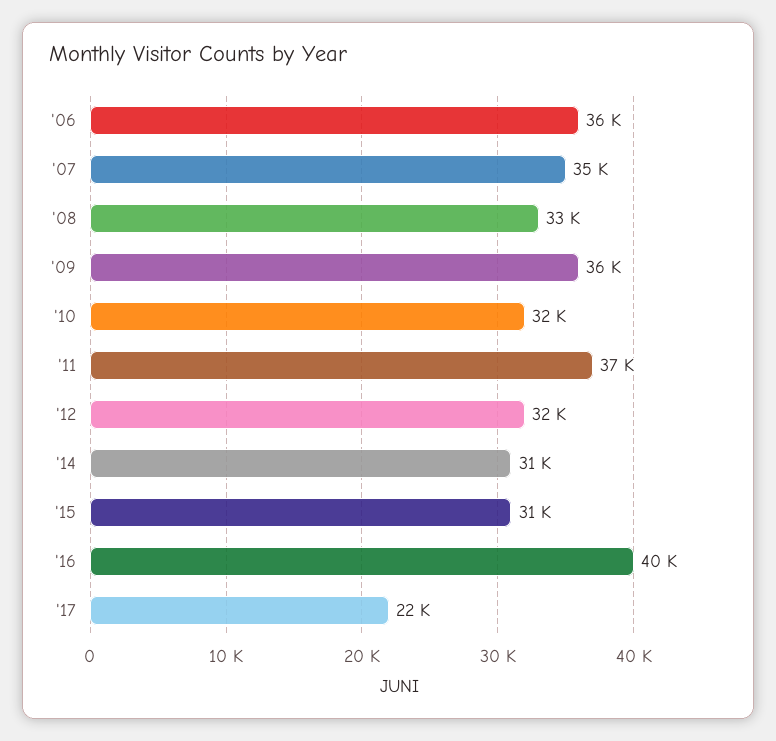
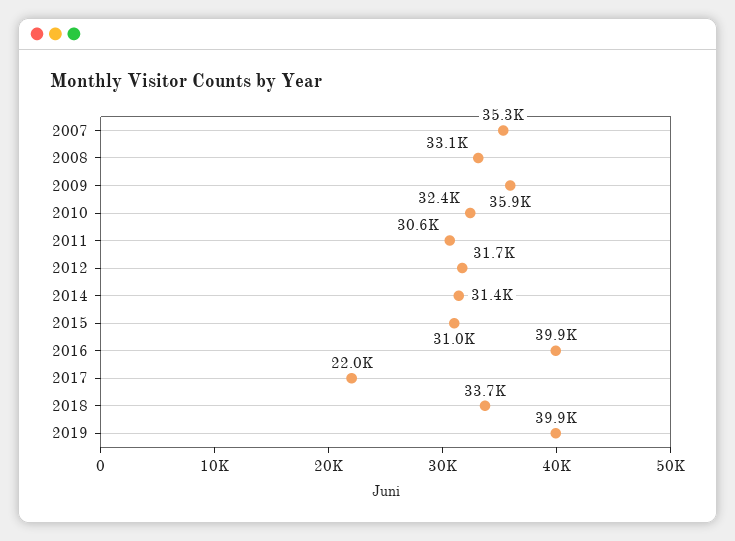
'06: 36000 -> none
'11: 37000 -> 30600
2018: none -> 33700
2019: none -> 39900

